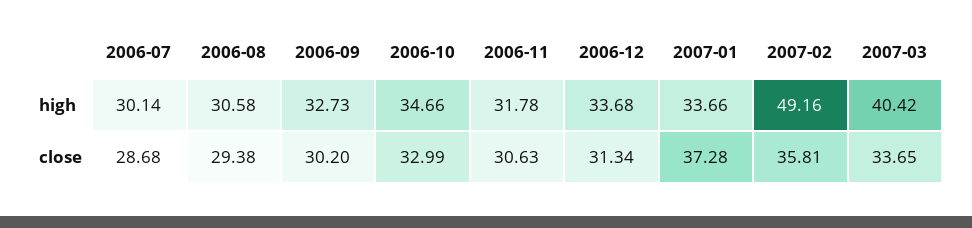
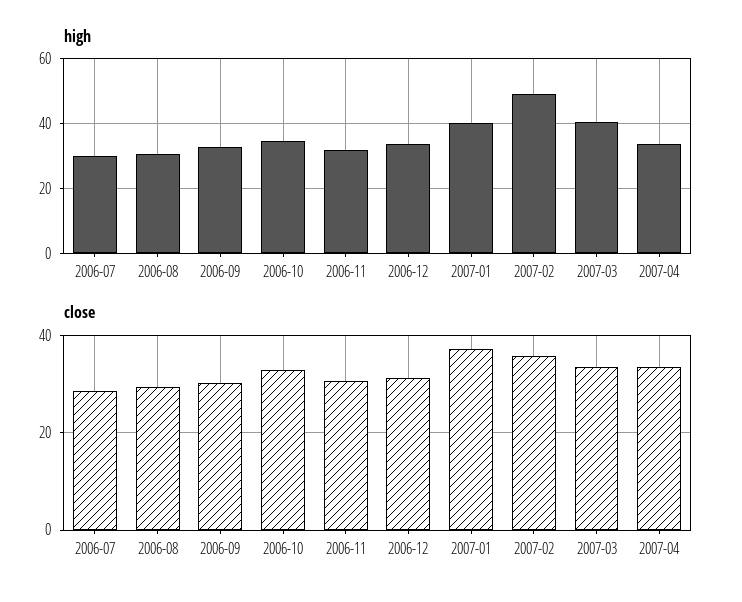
high, 2007-01: 33.66 -> 40
high, 2007-04: none -> 34
close, 2007-04: none -> 34

